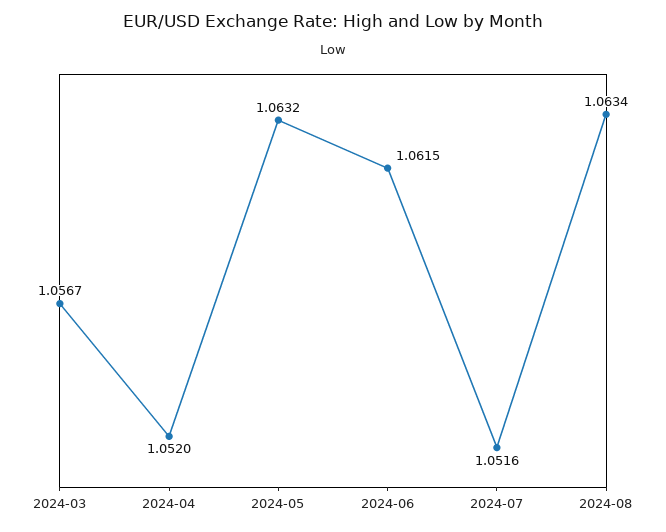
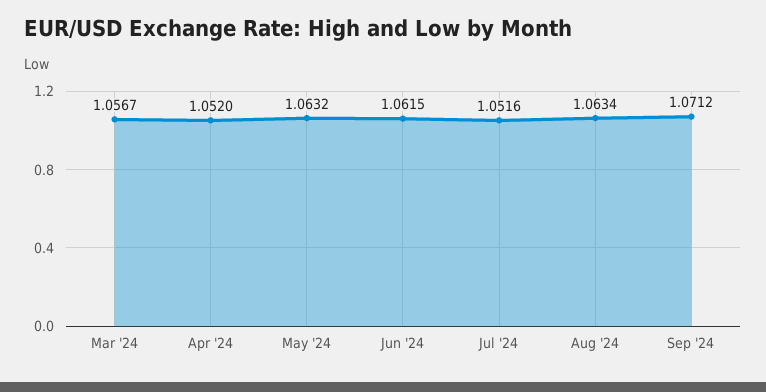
Sep '24: none -> 1.0712

